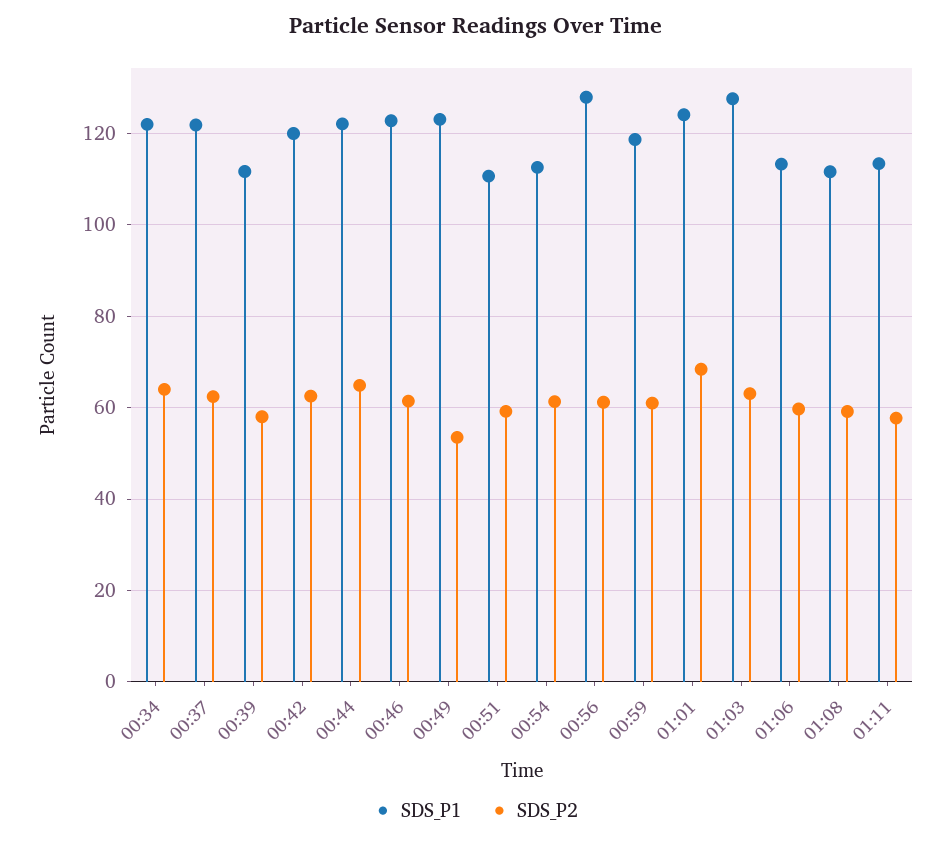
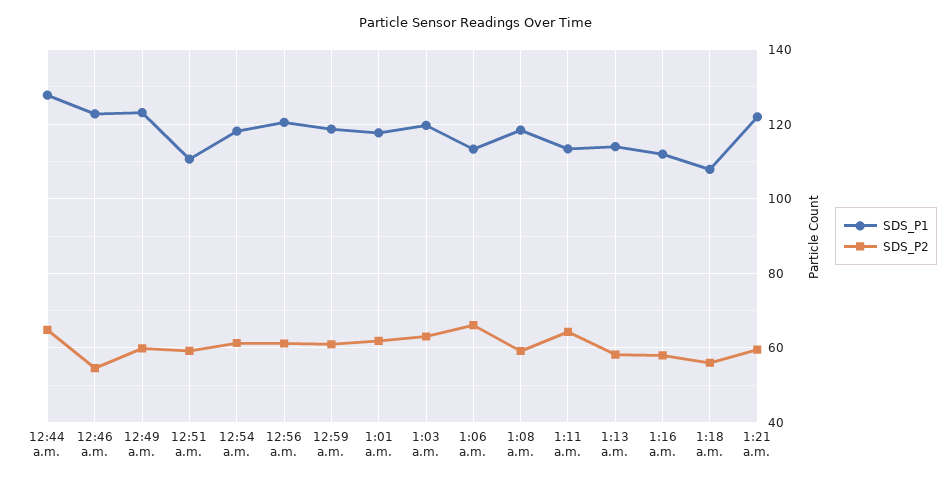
SDS_P1, 00:34: 122 -> none
SDS_P2, 00:34: 64 -> none
SDS_P1, 00:37: 122 -> none
SDS_P2, 00:37: 62 -> none
SDS_P1, 00:39: 112 -> none
SDS_P2, 00:39: 58 -> none
SDS_P1, 00:42: 120 -> none
SDS_P2, 00:42: 62 -> none
SDS_P1, 00:44: 122 -> 128
SDS_P2, 00:46: 62 -> 54
SDS_P2, 00:49: 54 -> 60
SDS_P1, 00:54: 112 -> 118
SDS_P1, 00:56: 128 -> 120
SDS_P1, 01:01: 124 -> 118
SDS_P2, 01:01: 68 -> 62
SDS_P1, 01:03: 128 -> 120
SDS_P2, 01:06: 60 -> 66
SDS_P1, 01:08: 112 -> 118
SDS_P2, 01:11: 58 -> 64
SDS_P1, 1:13 a.m.: none -> 114
SDS_P2, 1:13 a.m.: none -> 58
SDS_P1, 1:16 a.m.: none -> 112
SDS_P2, 1:16 a.m.: none -> 58
SDS_P1, 1:18 a.m.: none -> 108
SDS_P2, 1:18 a.m.: none -> 56
SDS_P1, 1:21 a.m.: none -> 122
SDS_P2, 1:21 a.m.: none -> 60

